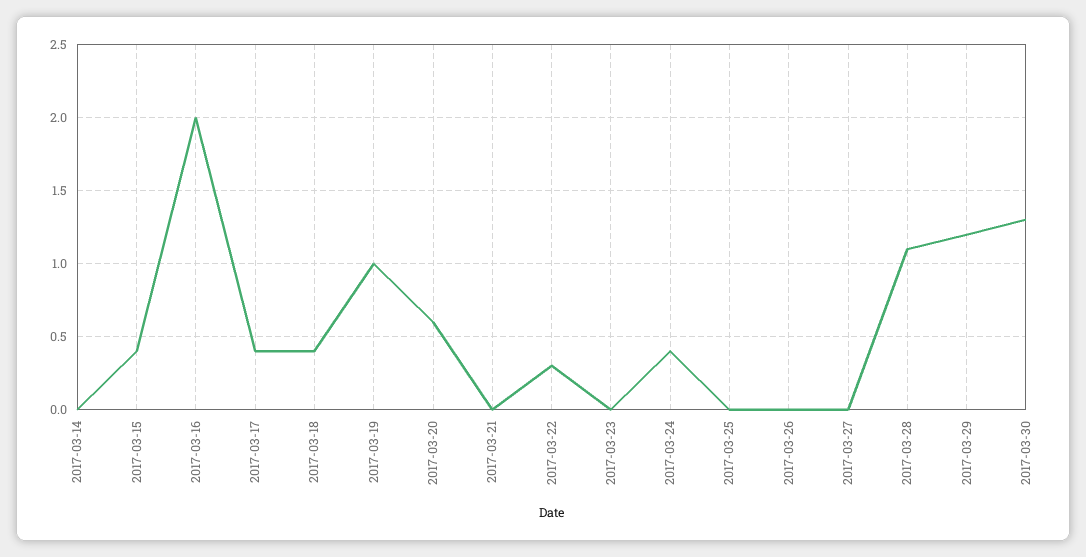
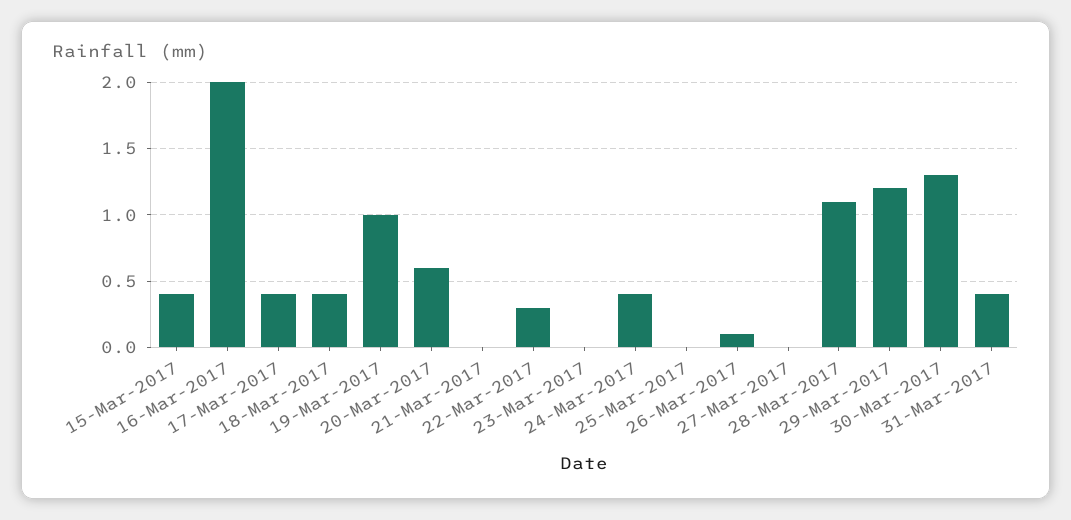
2017-03-14: 0 -> none
2017-03-26: 0 -> 0.1
31-Mar-2017: none -> 0.4

